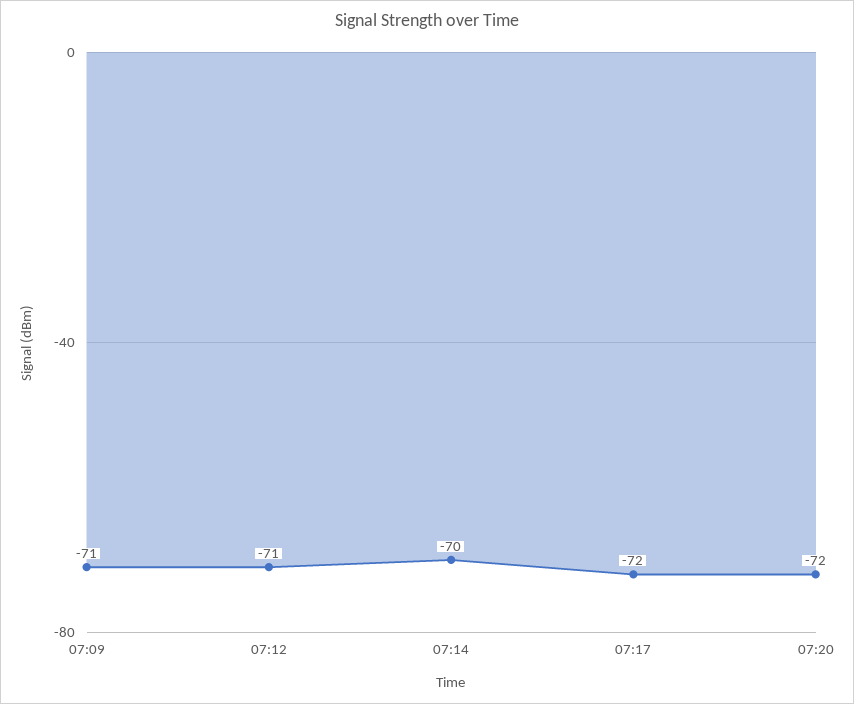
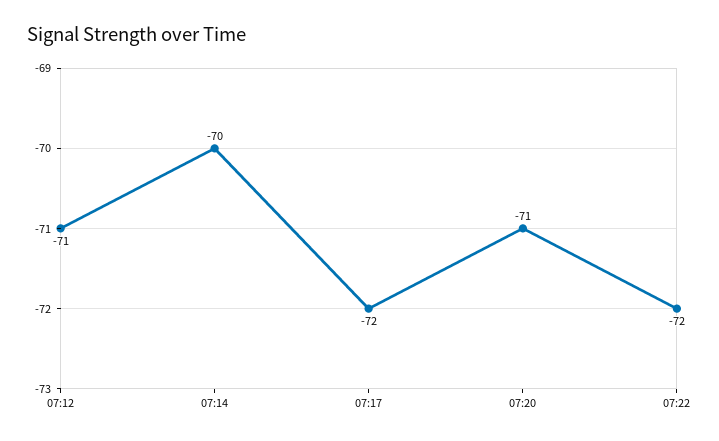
07:09: -71 -> none
07:20: -72 -> -71
07:22: none -> -72

